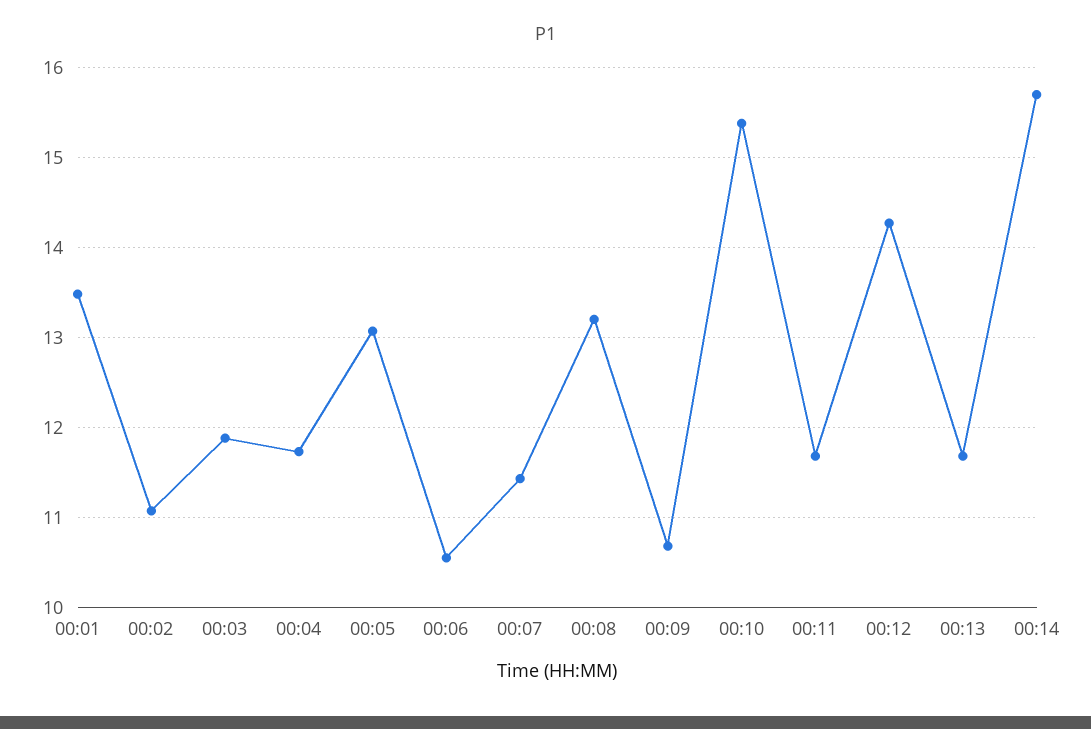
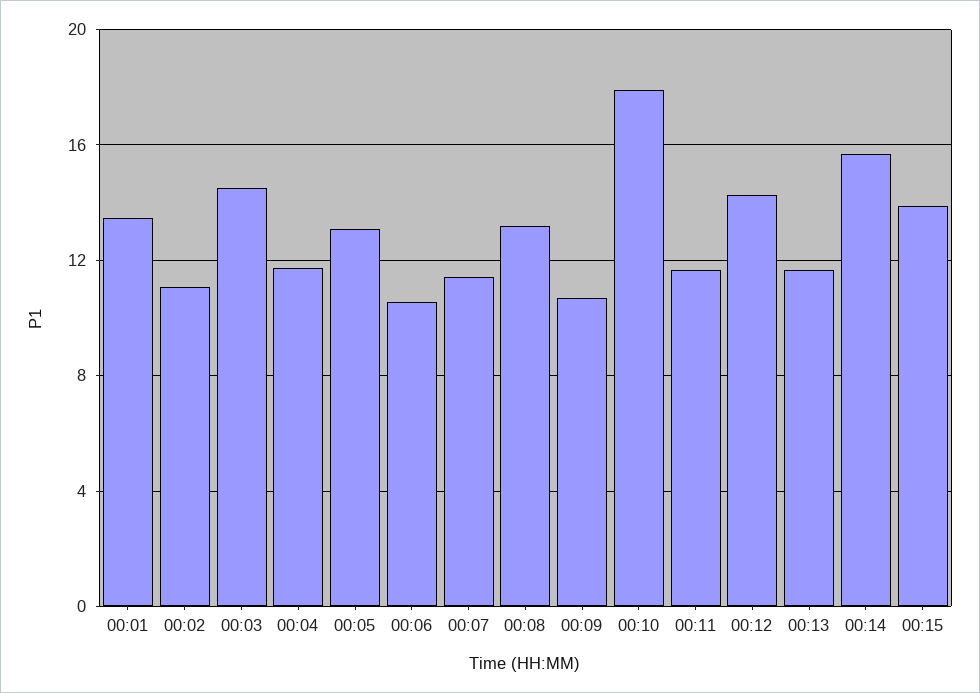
00:03: 11.9 -> 14.5
00:10: 15.4 -> 18
00:15: none -> 14

